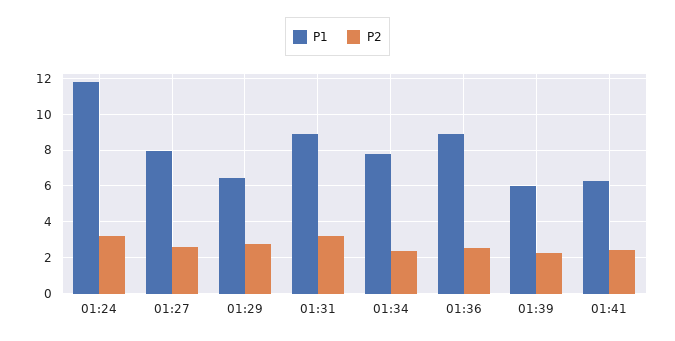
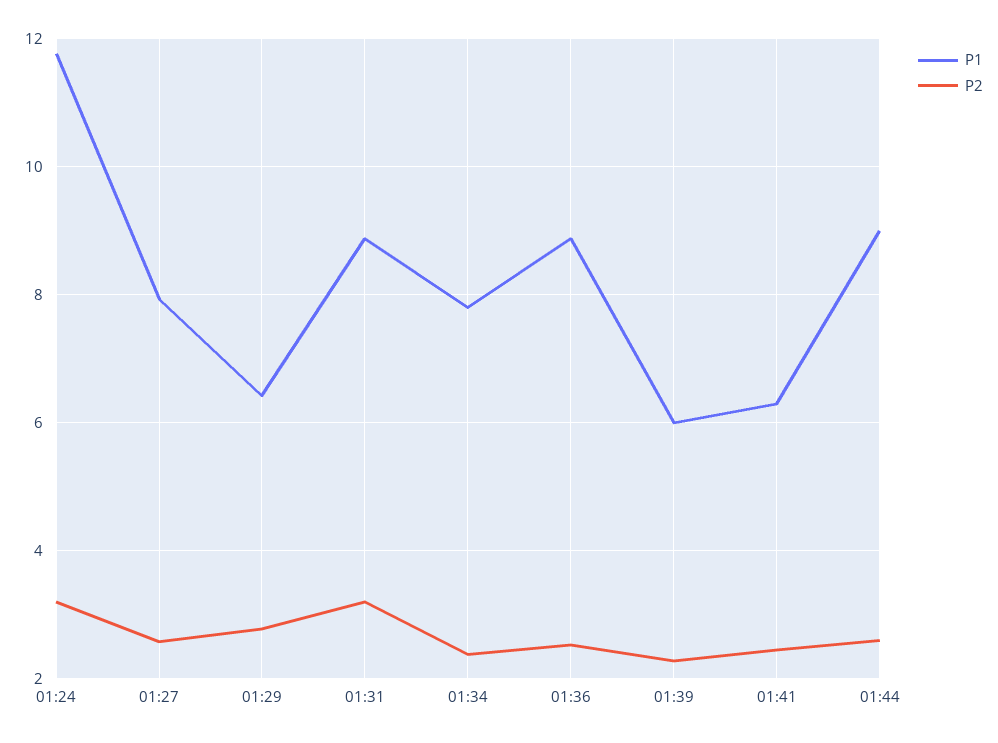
P1, 01:44: none -> 9
P2, 01:44: none -> 2.6

